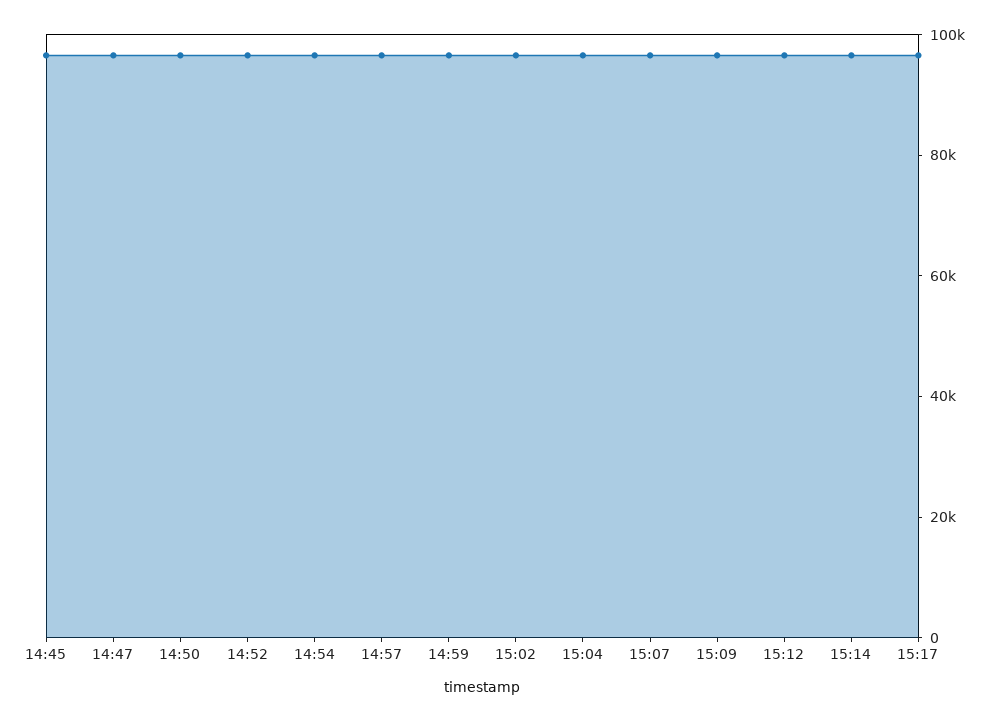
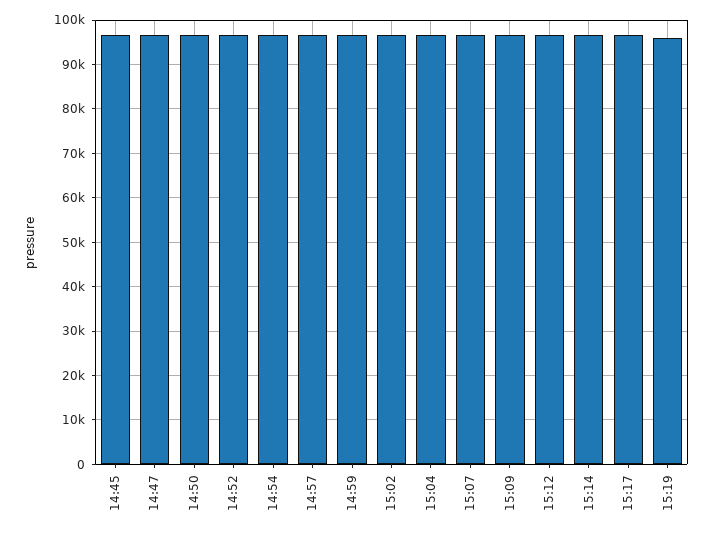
15:19: none -> 96000

